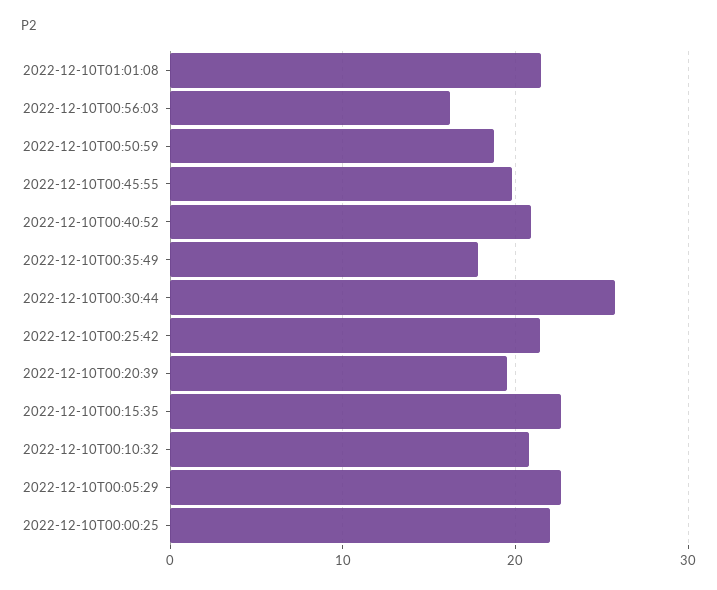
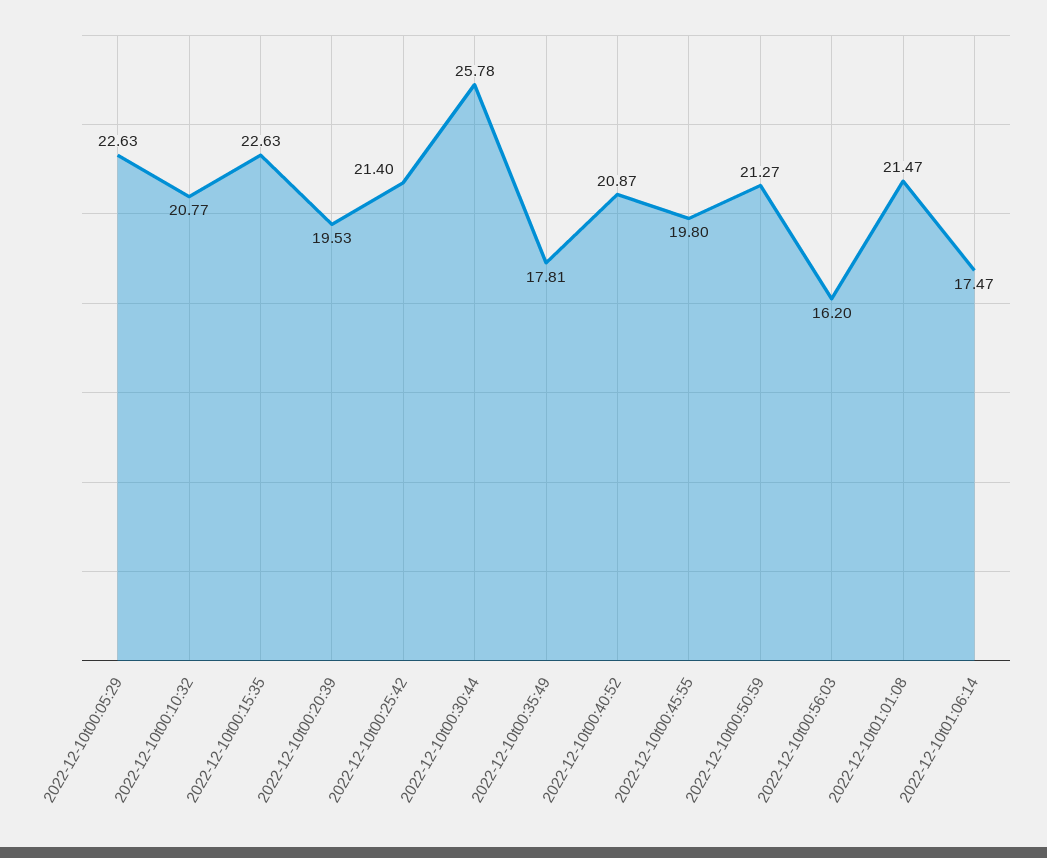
2022-12-10T00:50:59: 19 -> 21.27
2022-12-10T00:00:25: 22 -> none
2022-12-10t01:06:14: none -> 17.47

